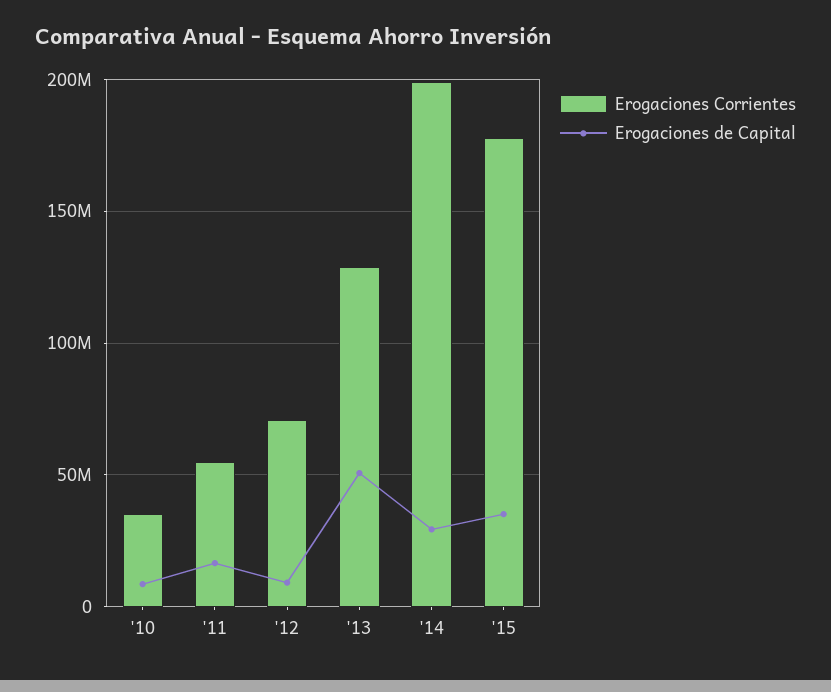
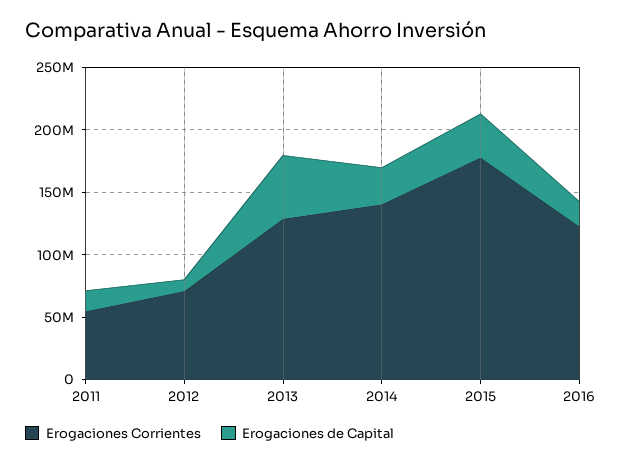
Erogaciones Corrientes, '10: 35000000 -> none
Erogaciones de Capital, '10: 10000000 -> none
Erogaciones Corrientes, '14: 200000000 -> 140000000
Erogaciones Corrientes, 2016: none -> 120000000
Erogaciones de Capital, 2016: none -> 20000000

